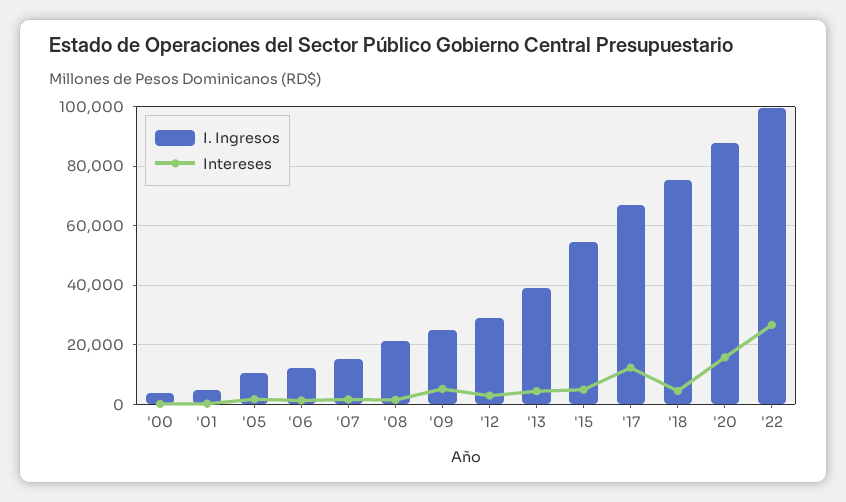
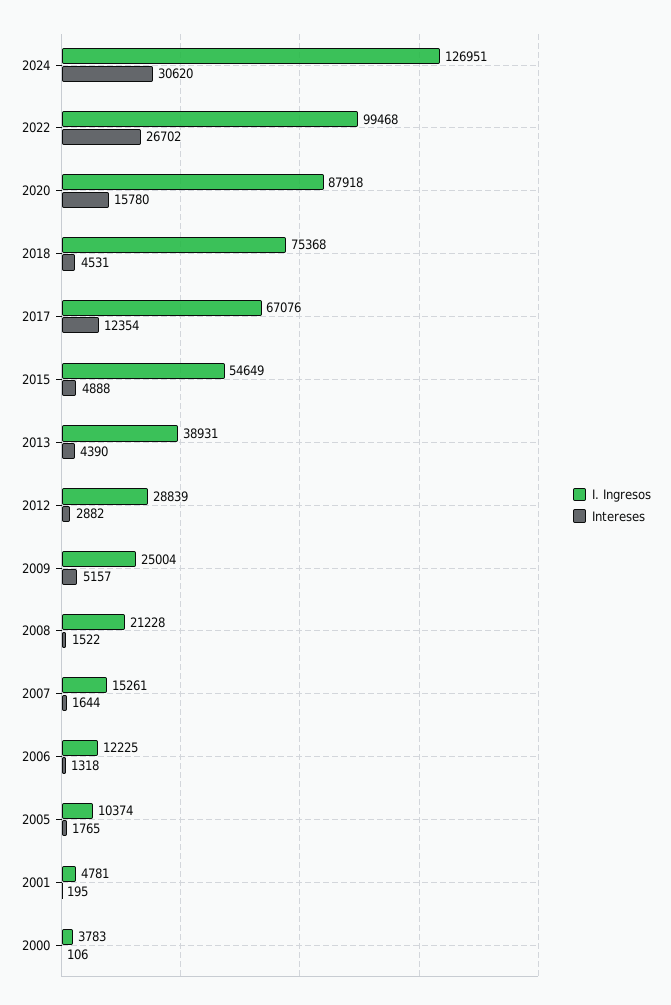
I. Ingresos, 2024: none -> 126951
Intereses, 2024: none -> 30620

